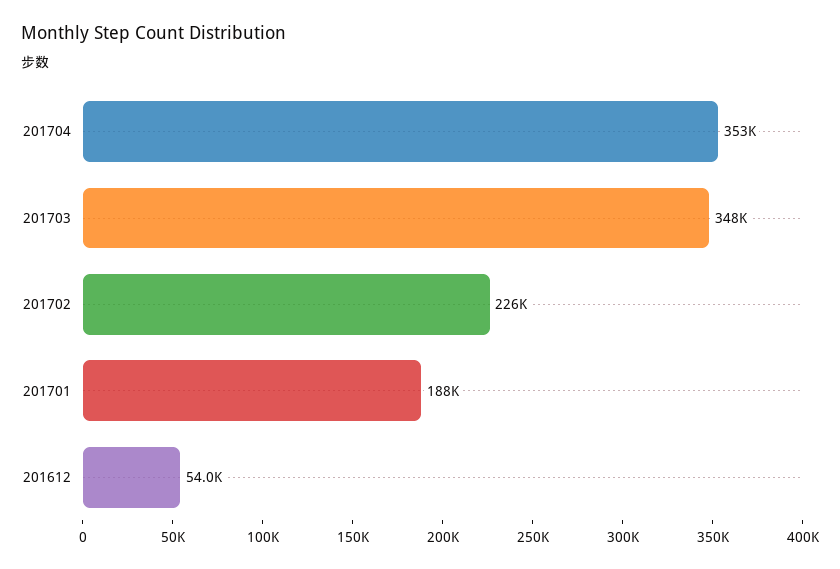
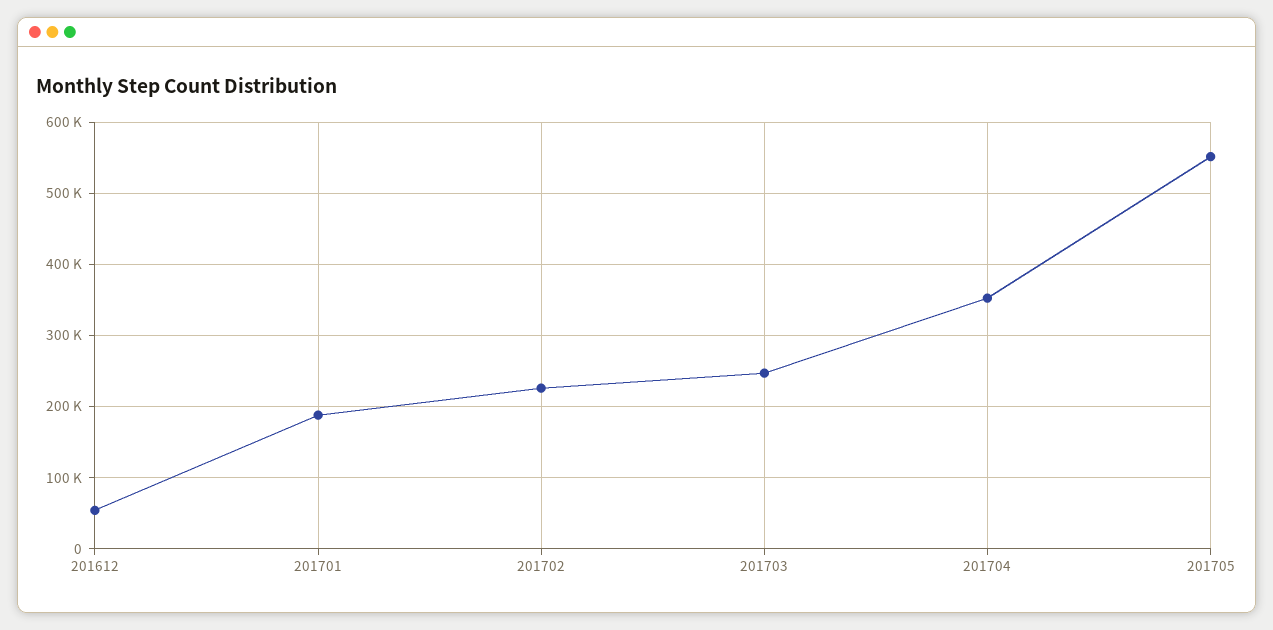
201703: 348000 -> 250000
201705: none -> 550000

